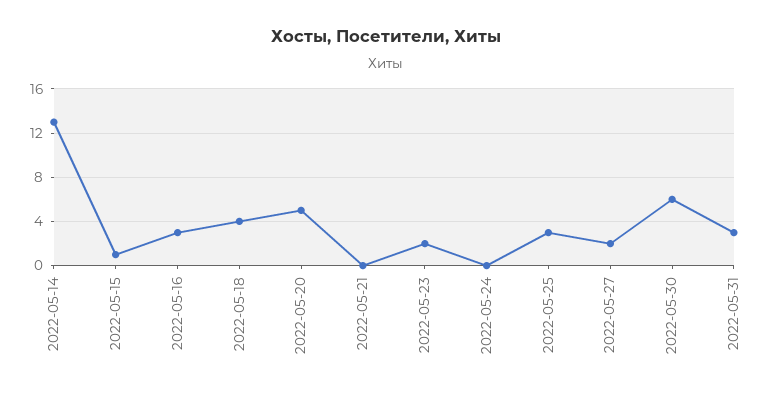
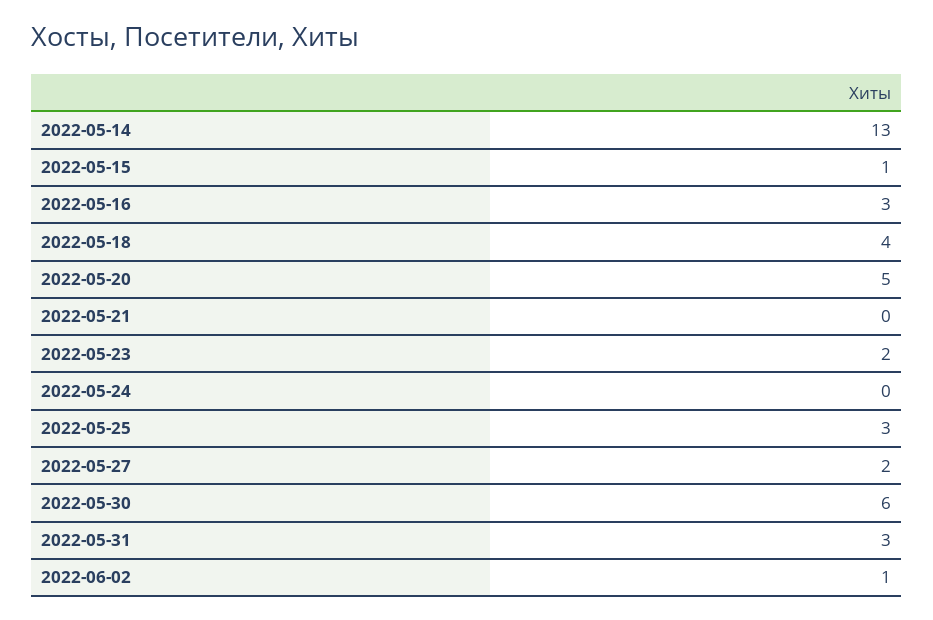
2022-06-02: none -> 1

